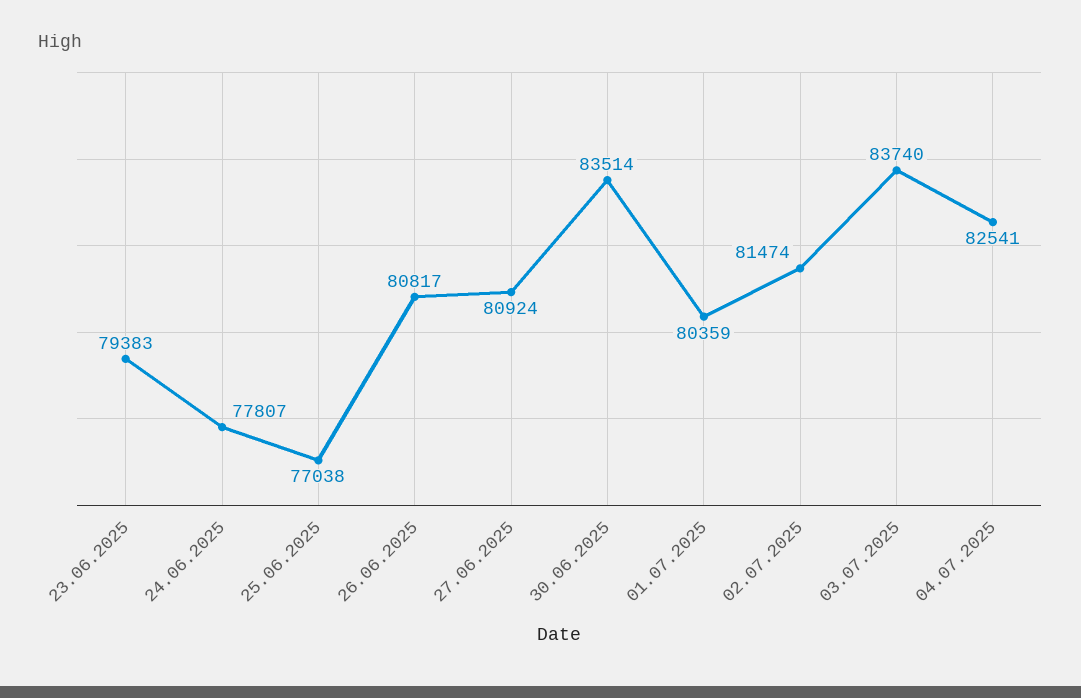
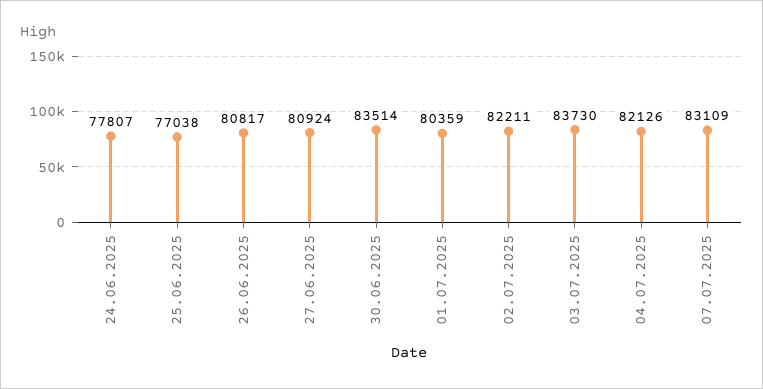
23.06.2025: 79383 -> none
02.07.2025: 81474 -> 82211
03.07.2025: 83740 -> 83730
04.07.2025: 82541 -> 82126
07.07.2025: none -> 83109

